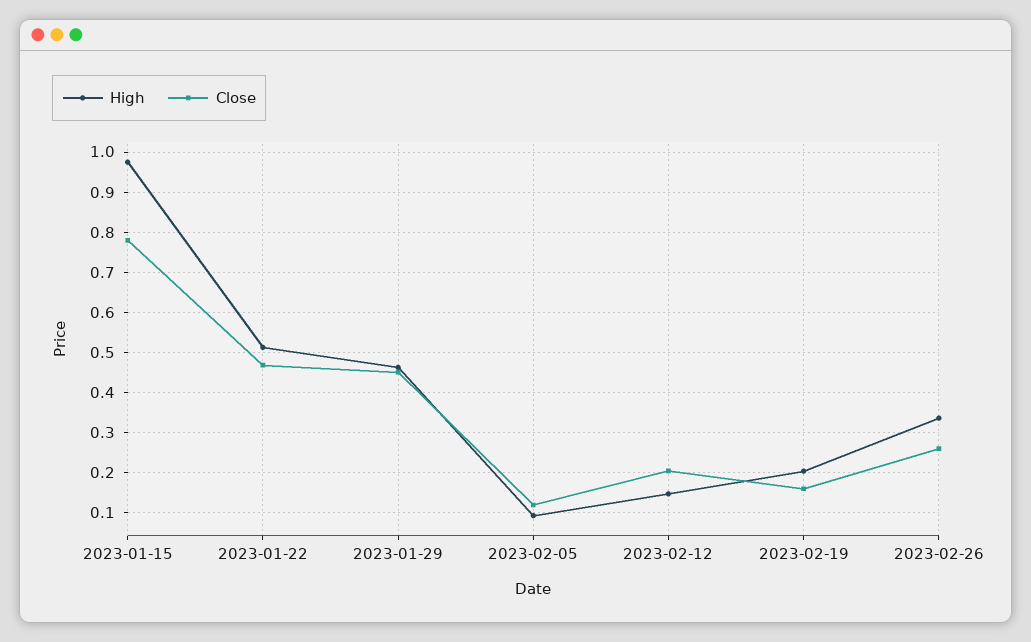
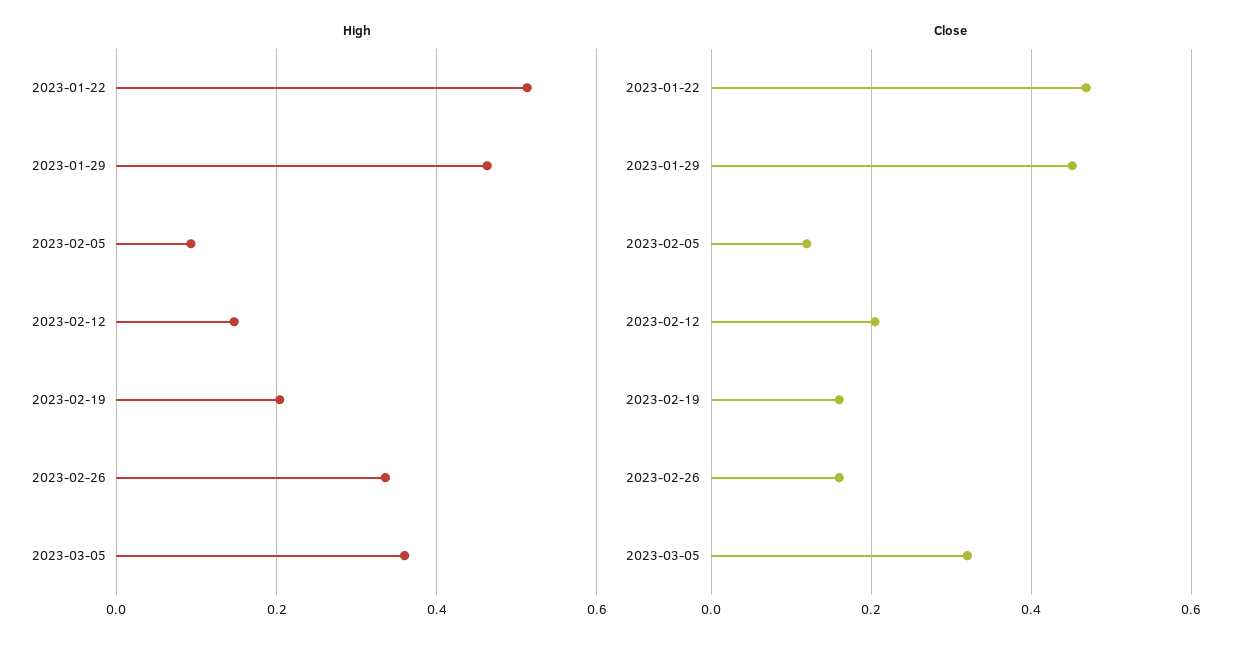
High, 2023-01-15: 0.98 -> none
Close, 2023-01-15: 0.78 -> none
Close, 2023-02-26: 0.26 -> 0.16
High, 2023-03-05: none -> 0.36
Close, 2023-03-05: none -> 0.32

